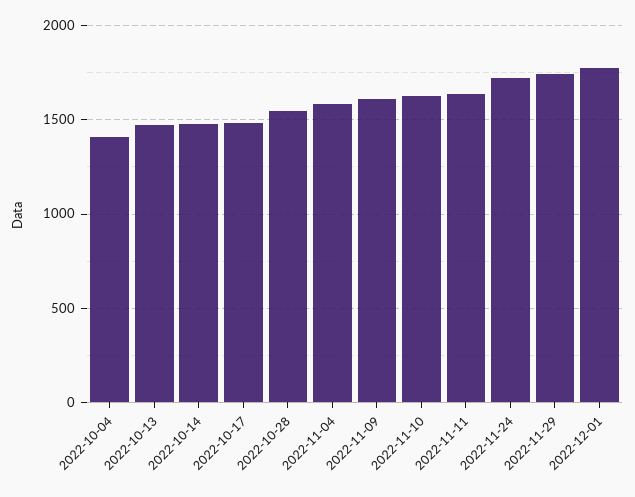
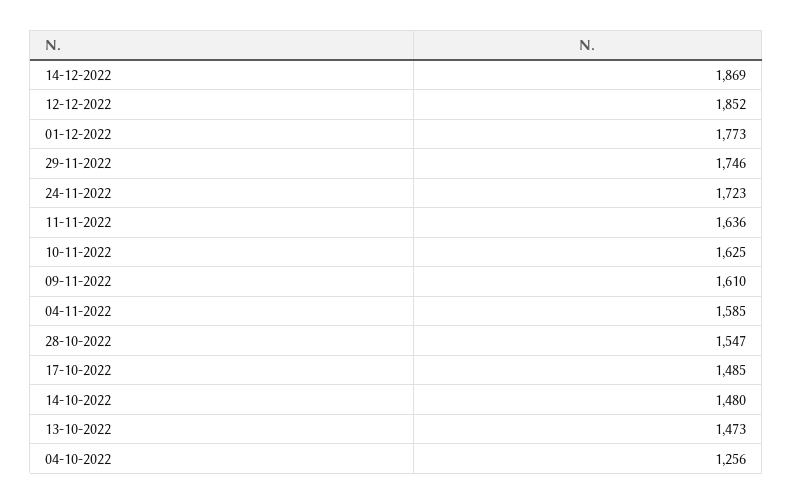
2022-10-04: 1400 -> 1256
14-12-2022: none -> 1869
12-12-2022: none -> 1852

